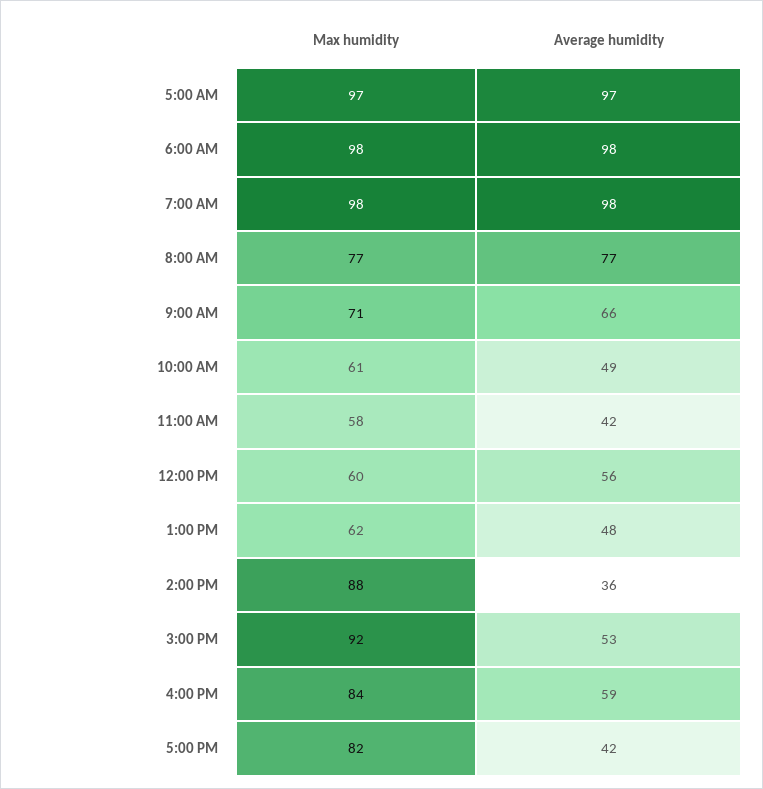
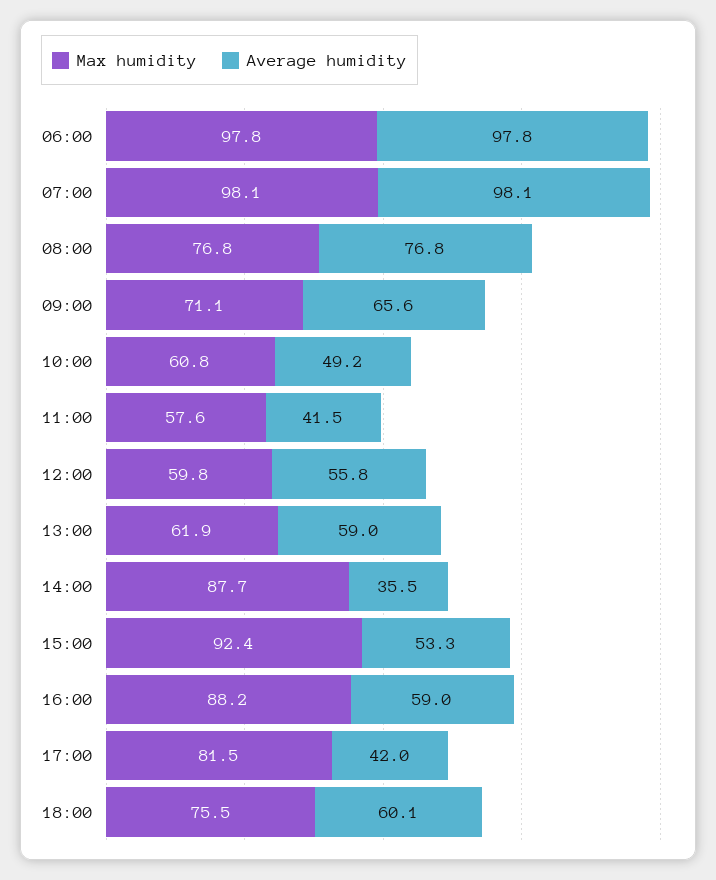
Max humidity, 5:00 AM: 97 -> none
Average humidity, 5:00 AM: 97 -> none
Average humidity, 1:00 PM: 48 -> 59
Max humidity, 4:00 PM: 84 -> 88.2
Max humidity, 18:00: none -> 75.5
Average humidity, 18:00: none -> 60.1

